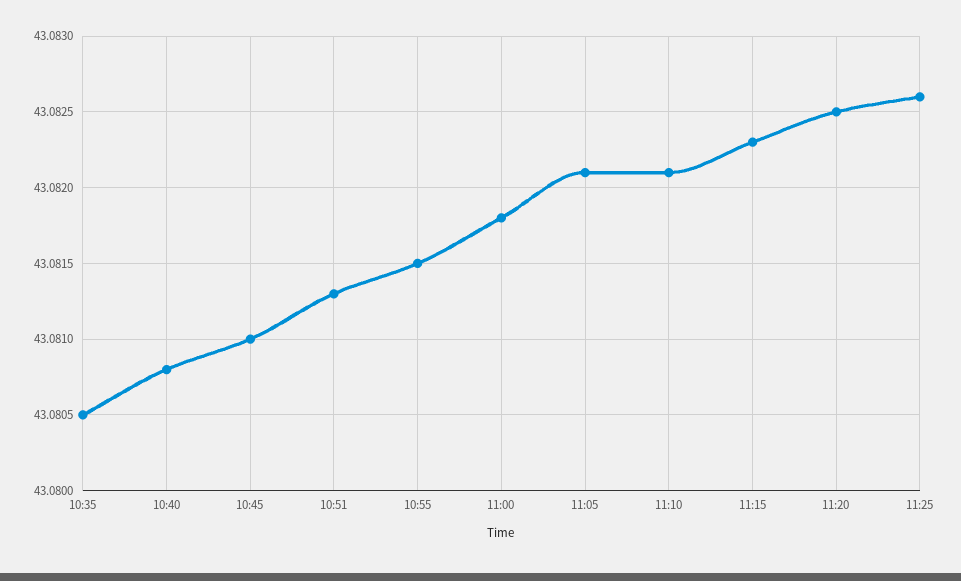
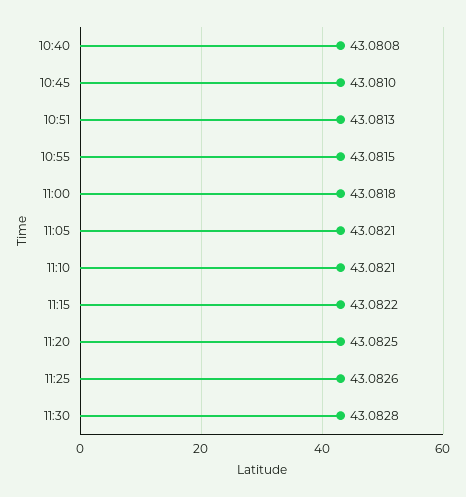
10:35: 43.0805 -> none
11:15: 43.0823 -> 43.0822
11:30: none -> 43.0828

